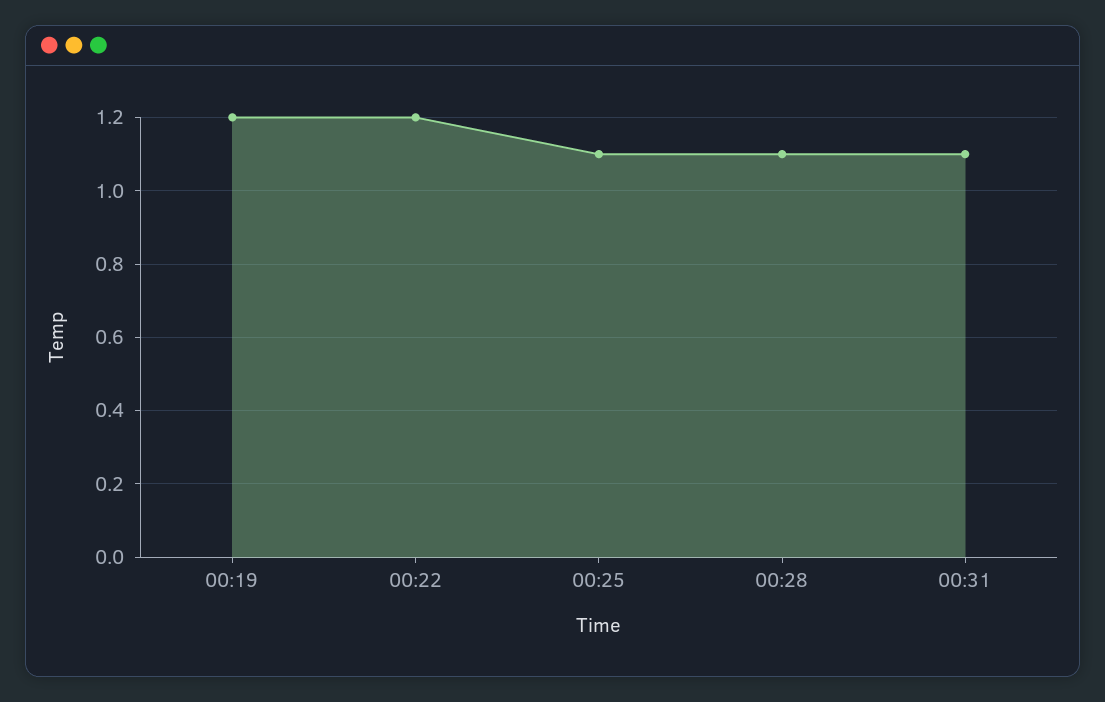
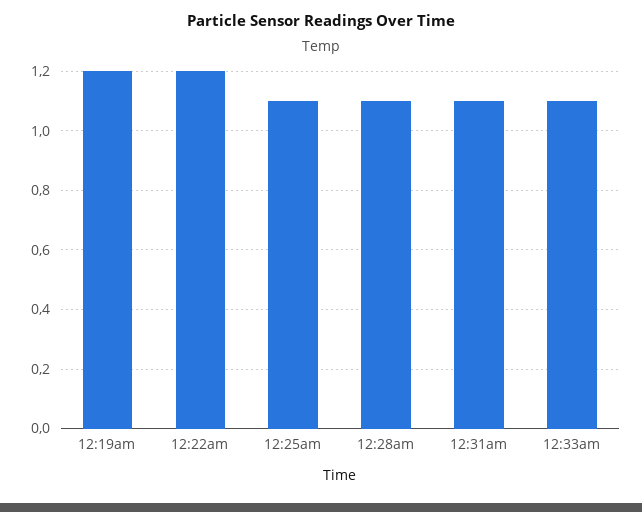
12:33am: none -> 1.1

